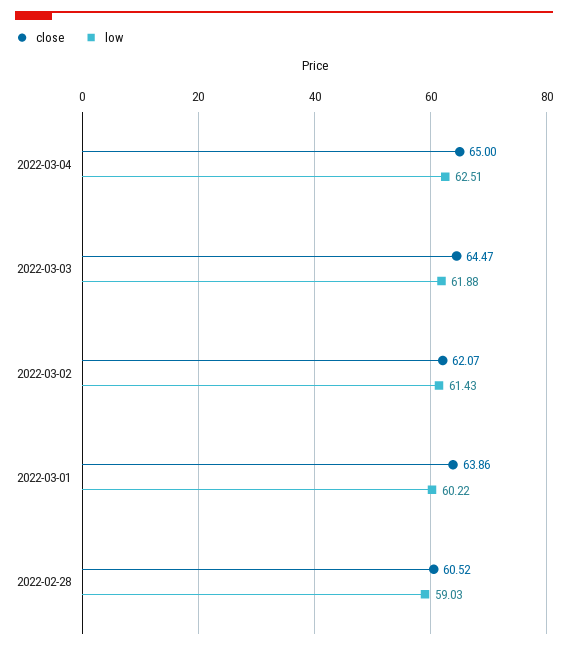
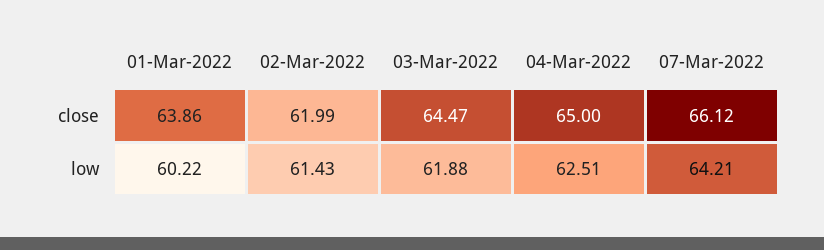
close, 2022-03-02: 62.07 -> 61.99
close, 2022-02-28: 60.52 -> none
low, 2022-02-28: 59.03 -> none
close, 07-Mar-2022: none -> 66.12
low, 07-Mar-2022: none -> 64.21

